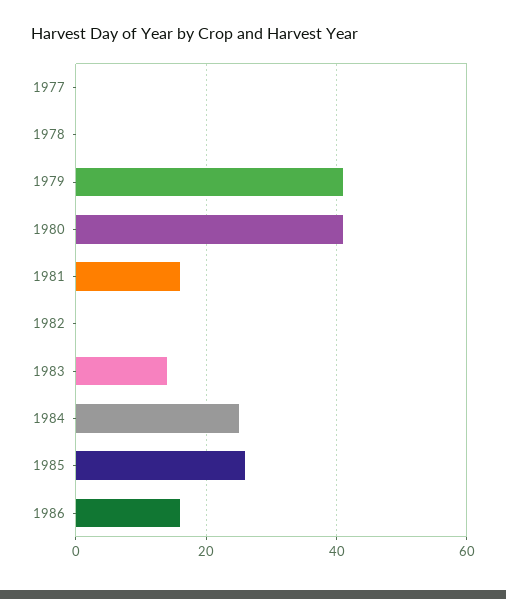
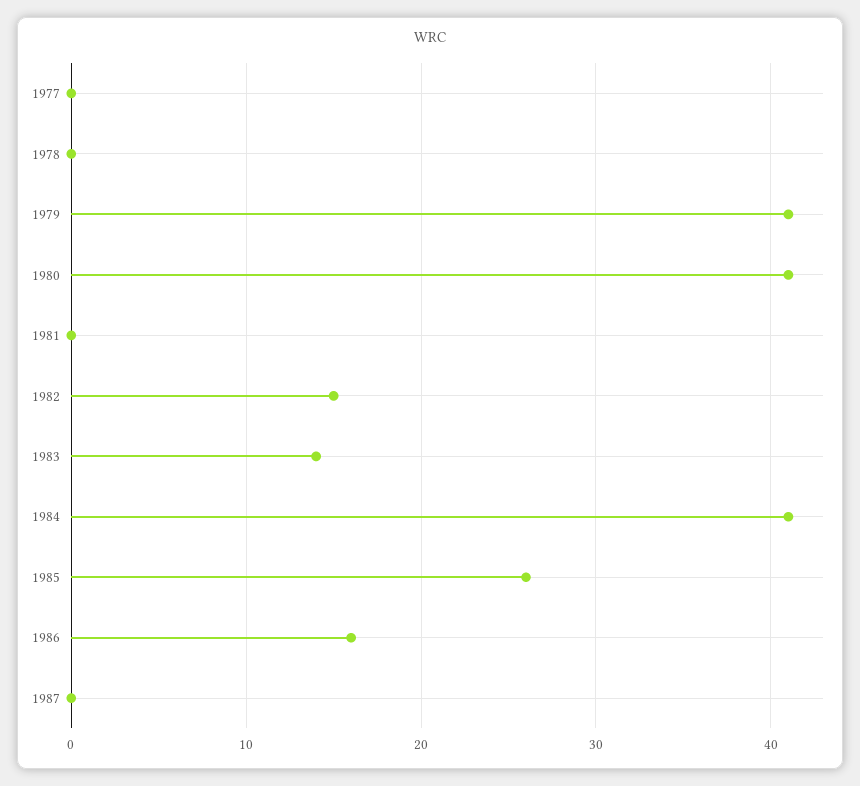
1981: 15 -> 0
1982: 0 -> 15
1984: 25 -> 41
1987: none -> 0

